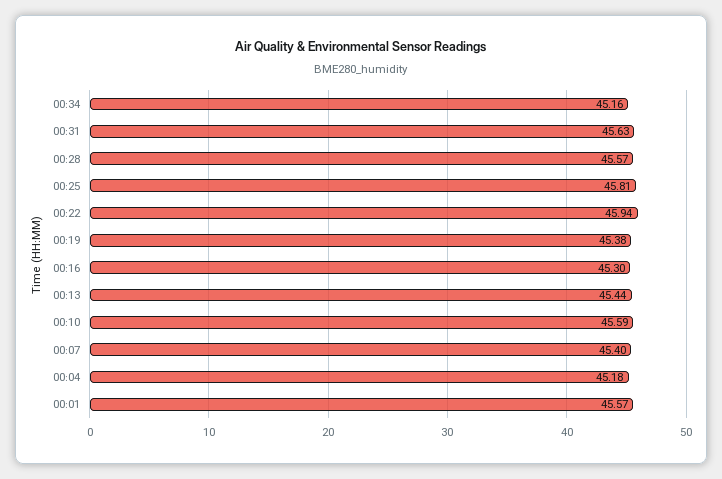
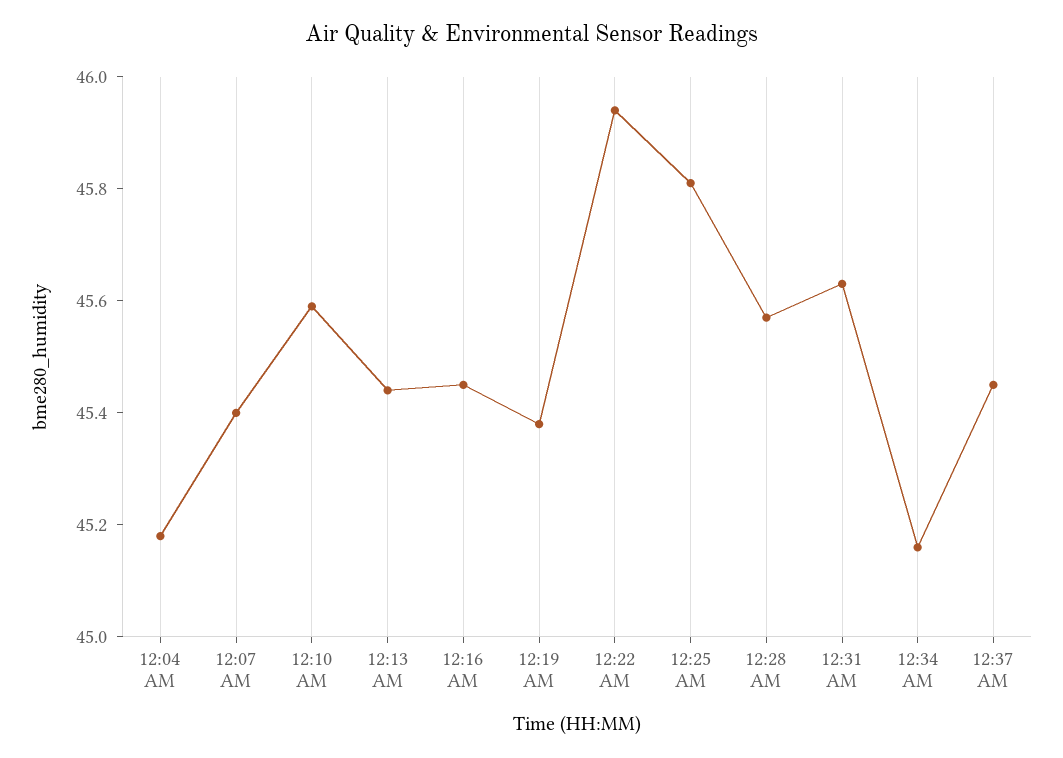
00:16: 45.3 -> 45.45
00:01: 45.57 -> none
12:37 AM: none -> 45.45

